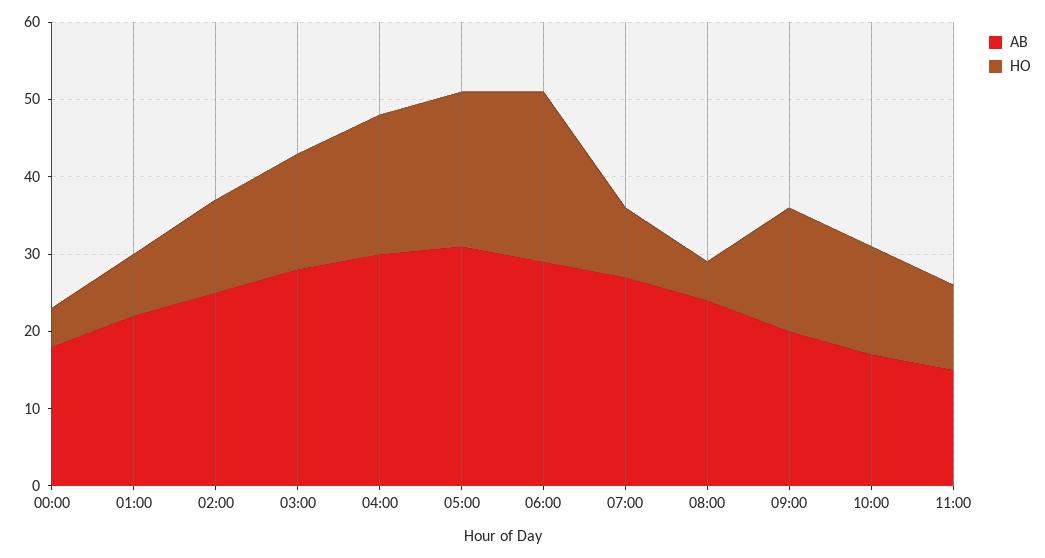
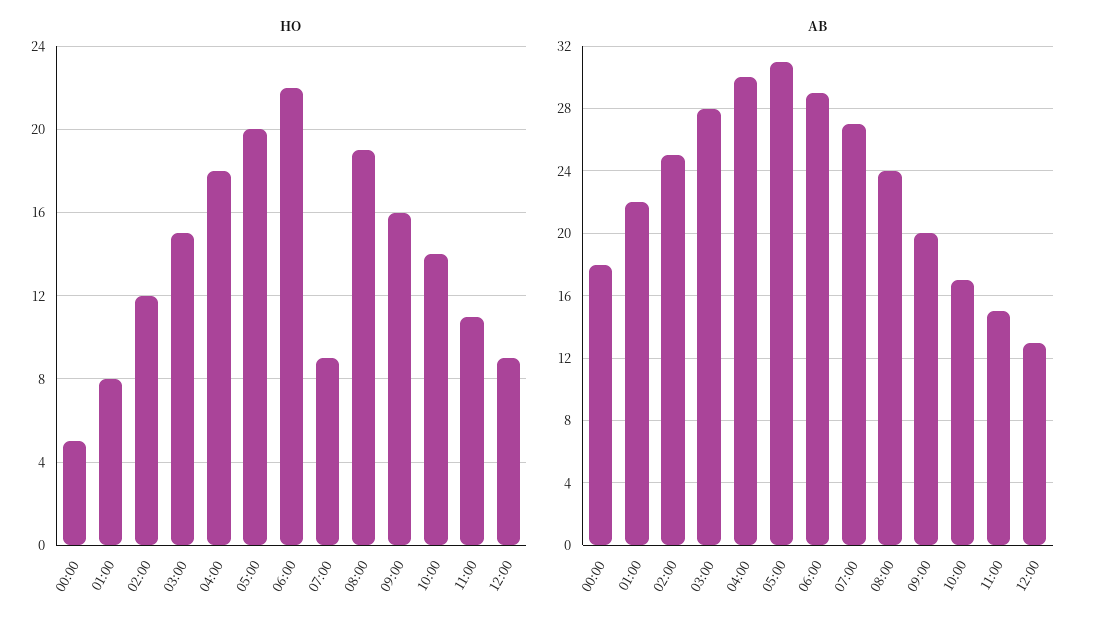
HO, 08:00: 5 -> 19
HO, 12:00: none -> 9
AB, 12:00: none -> 13

